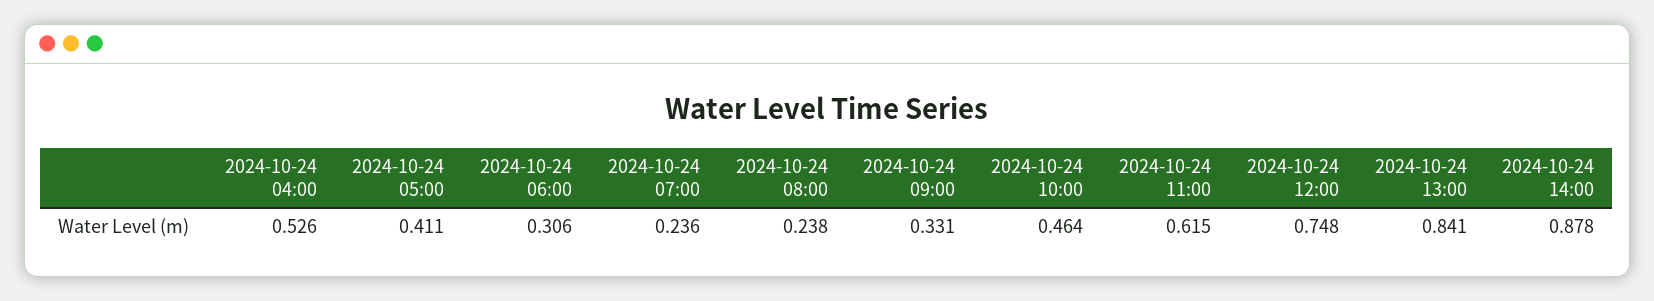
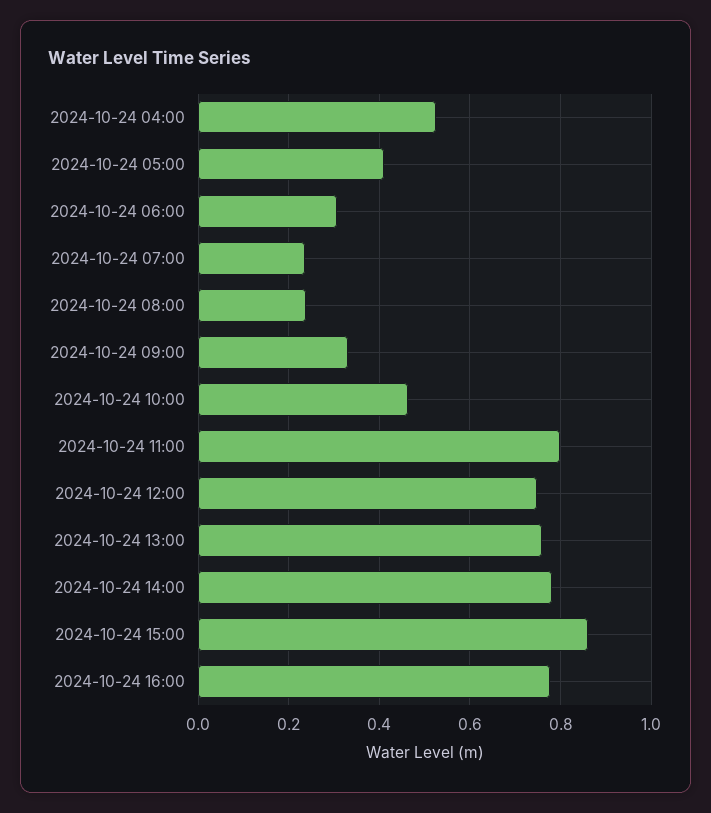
2024-10-24 11:00: 0.615 -> 0.8
2024-10-24 13:00: 0.841 -> 0.76
2024-10-24 14:00: 0.878 -> 0.78
2024-10-24 15:00: none -> 0.86
2024-10-24 16:00: none -> 0.78

